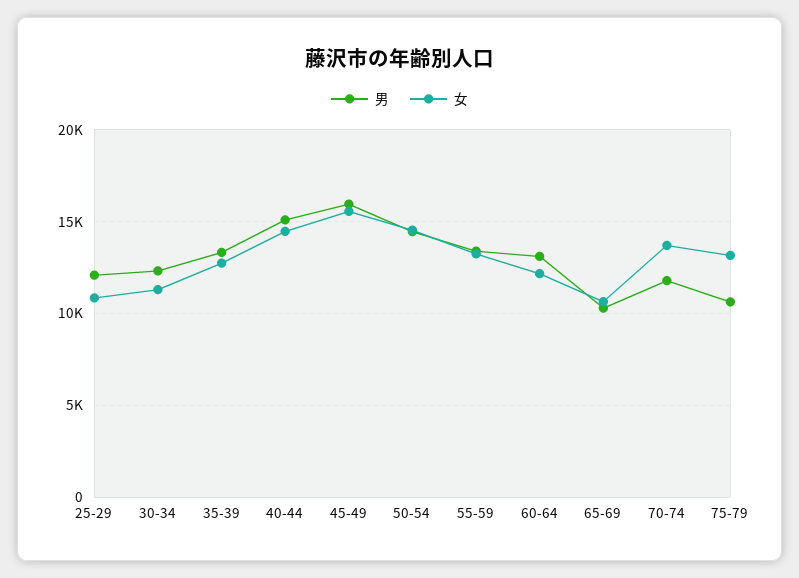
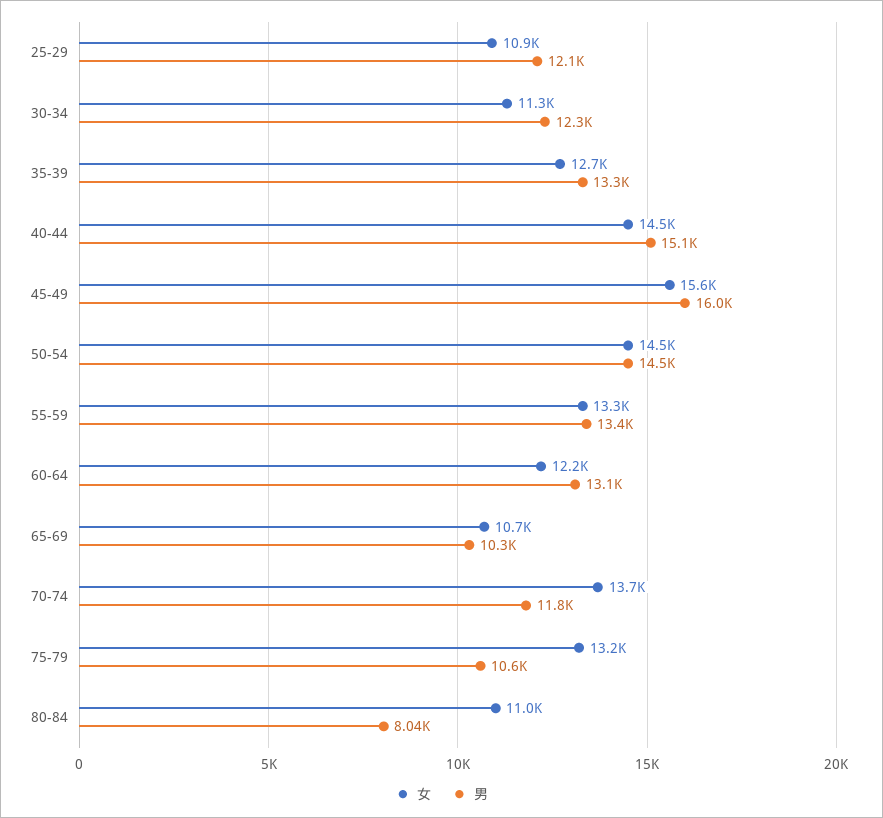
女, 80-84: none -> 11000
男, 80-84: none -> 8040

